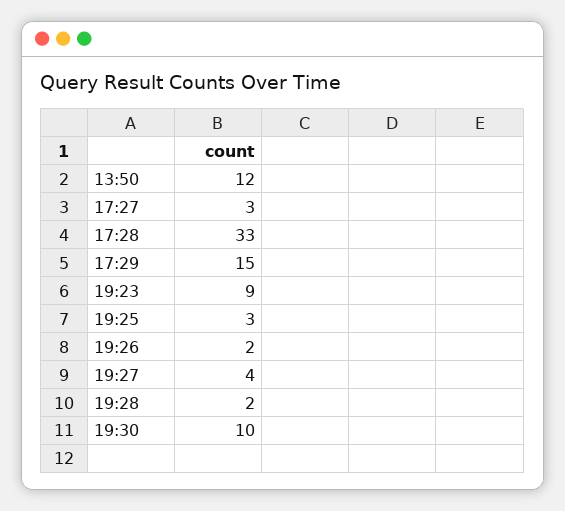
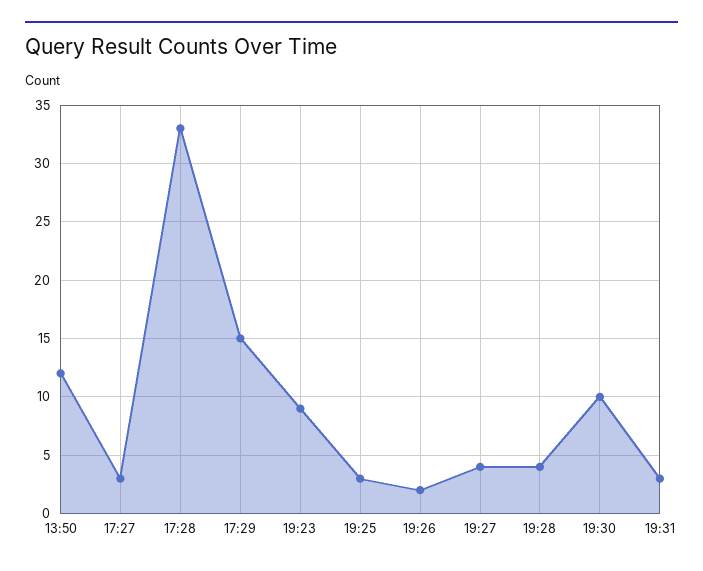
19:28: 2 -> 4
19:31: none -> 3

